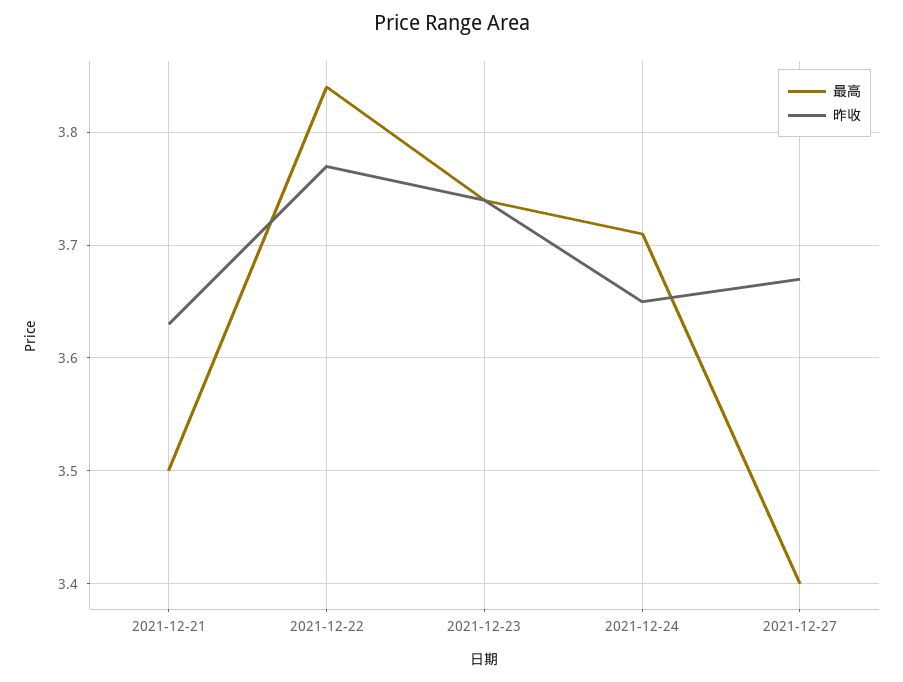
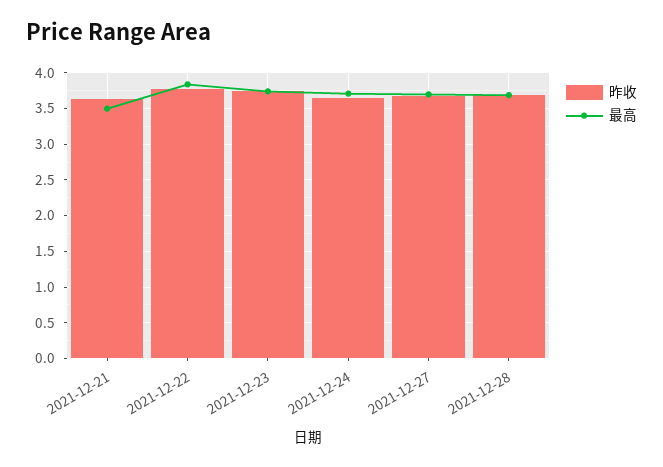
最高, 2021-12-27: 3.4 -> 3.7
昨收, 2021-12-28: none -> 3.7
最高, 2021-12-28: none -> 3.7

